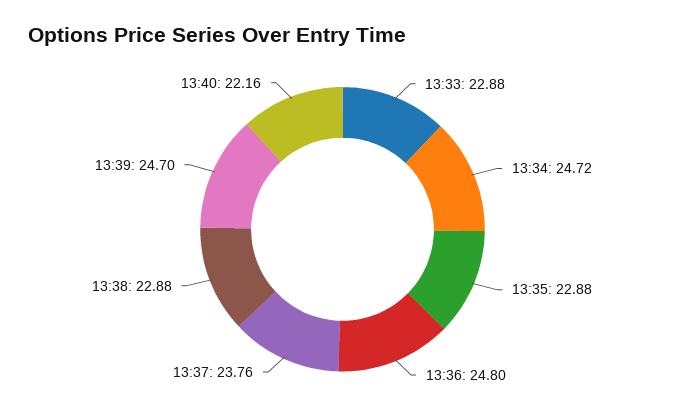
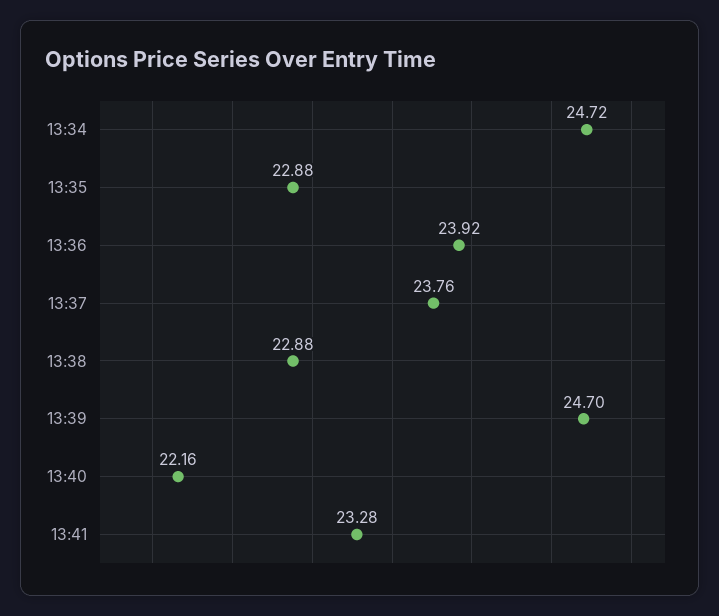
13:33: 22.88 -> none
13:36: 24.8 -> 23.92
13:41: none -> 23.28

